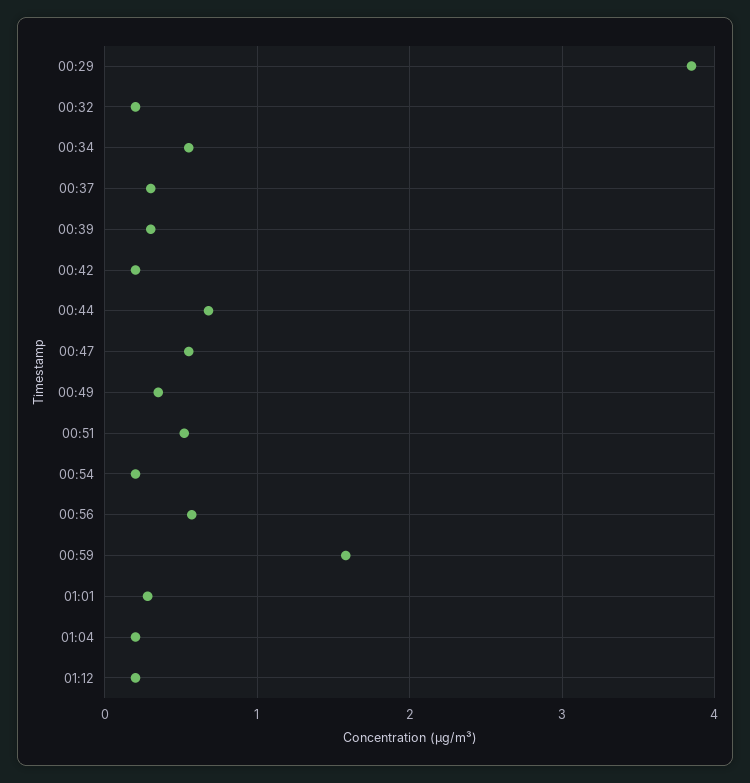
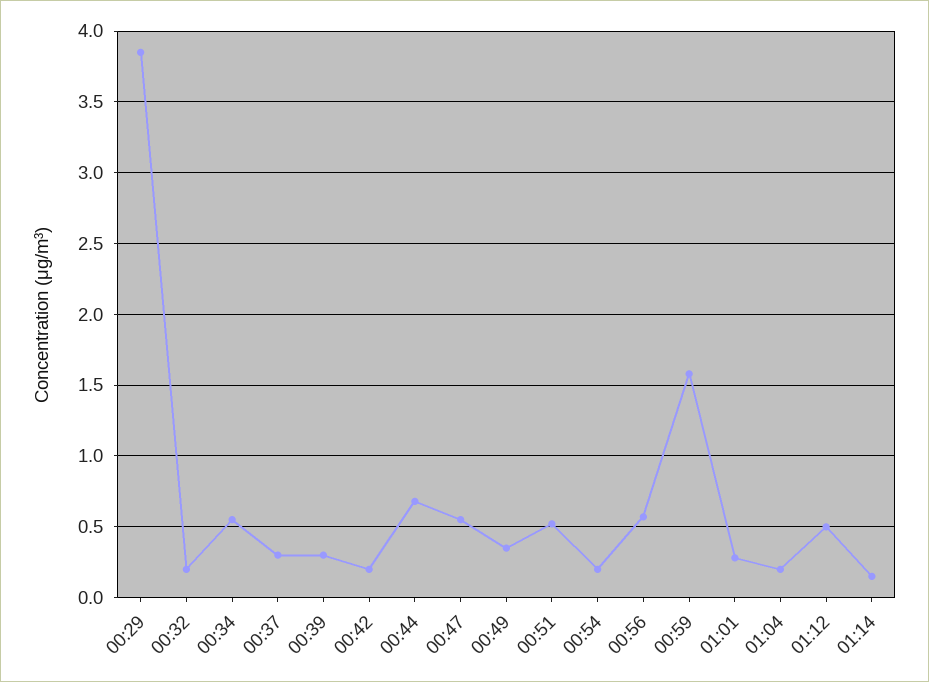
01:12: 0.2 -> 0.5
01:14: none -> 0.15

